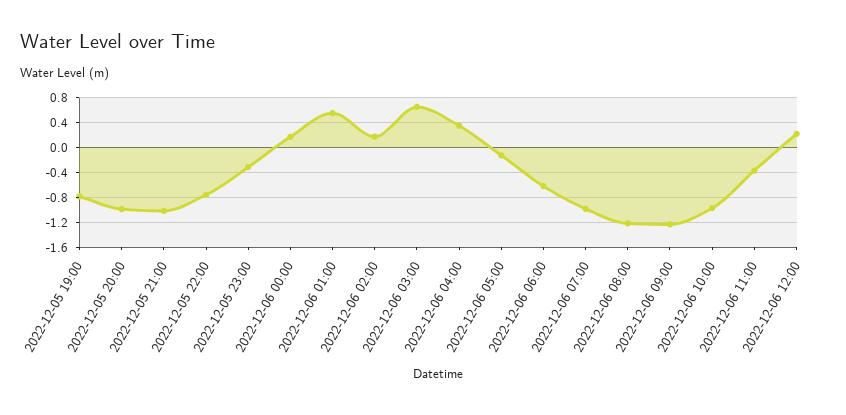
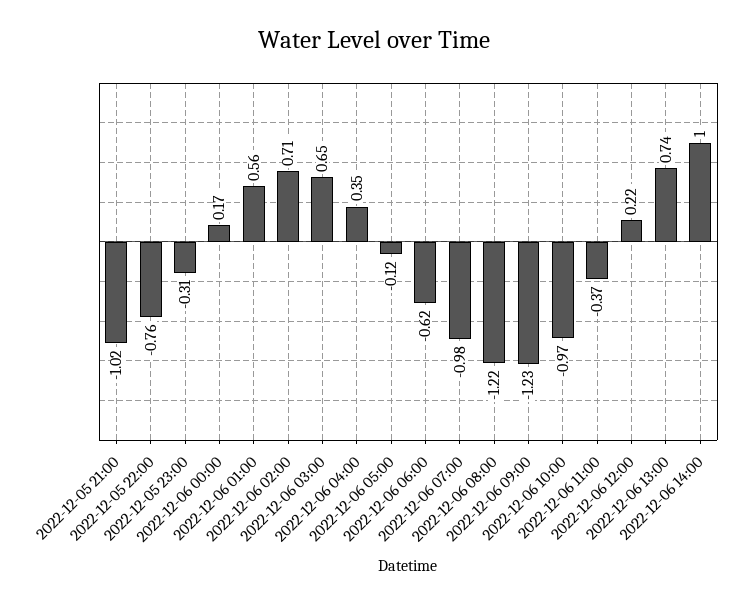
2022-12-05 19:00: -0.8 -> none
2022-12-05 20:00: -1 -> none
2022-12-06 02:00: 0.2 -> 0.71
2022-12-06 13:00: none -> 0.74
2022-12-06 14:00: none -> 1

